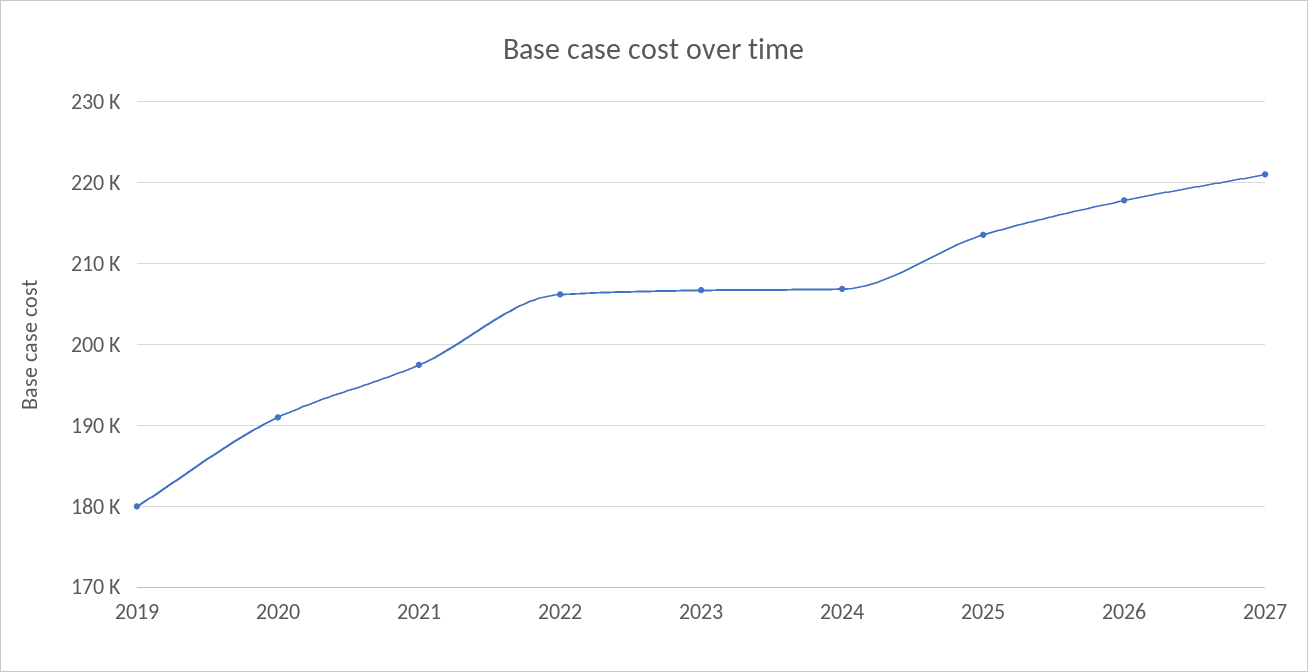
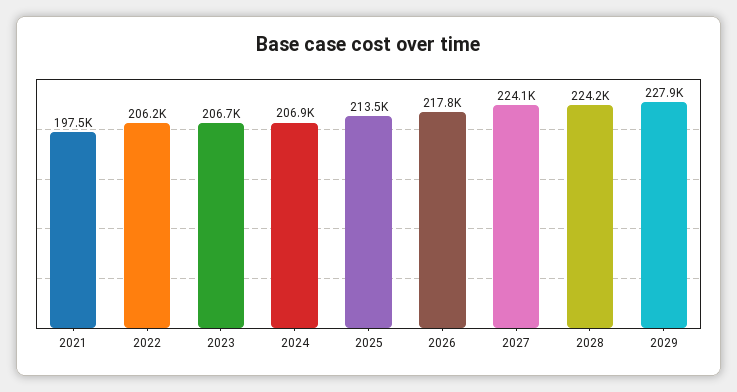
2019: 180000 -> none
2020: 191000 -> none
2027: 221000 -> 224100
2028: none -> 224200
2029: none -> 227900

